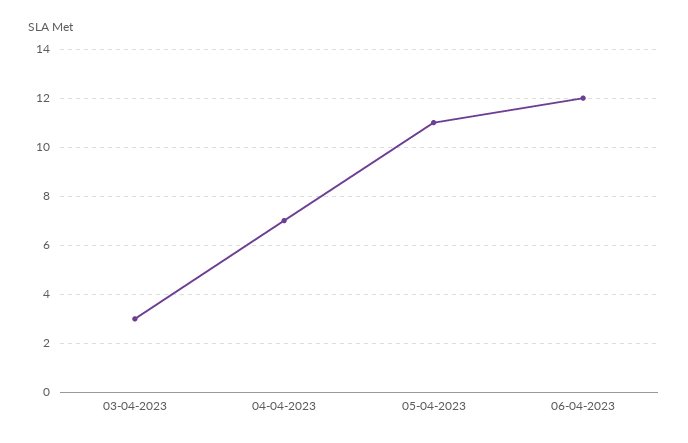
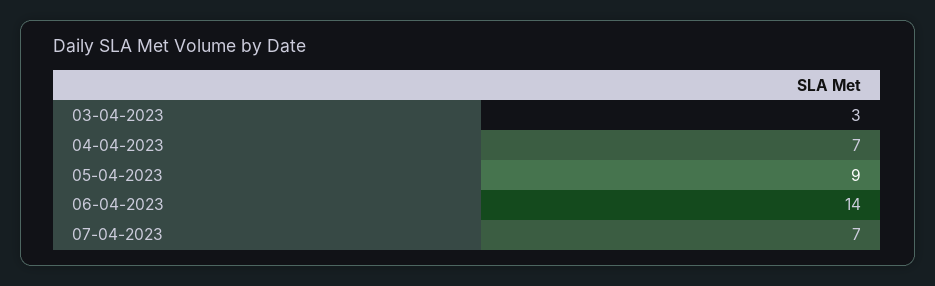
05-04-2023: 11 -> 9
06-04-2023: 12 -> 14
07-04-2023: none -> 7

